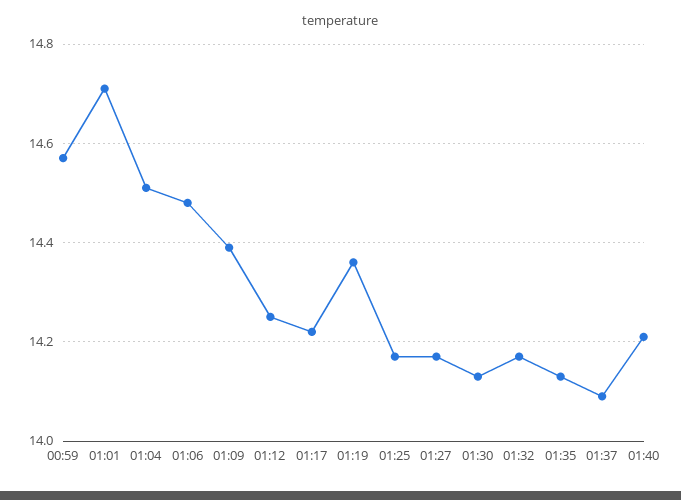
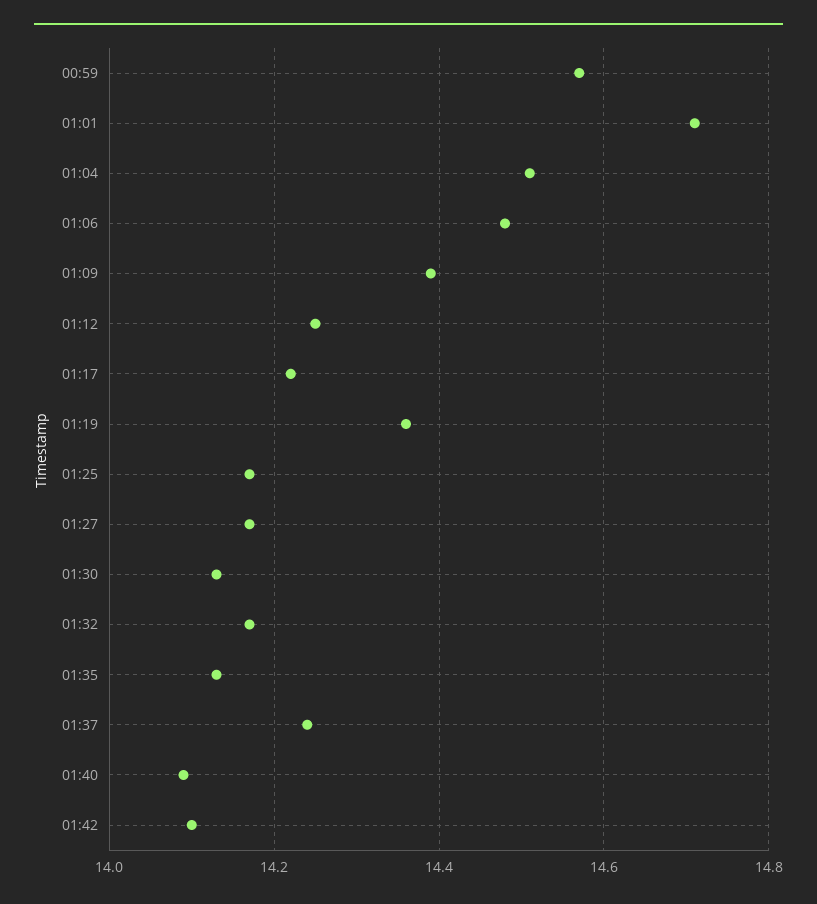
01:37: 14.1 -> 14.25
01:40: 14.2 -> 14.1
01:42: none -> 14.1

